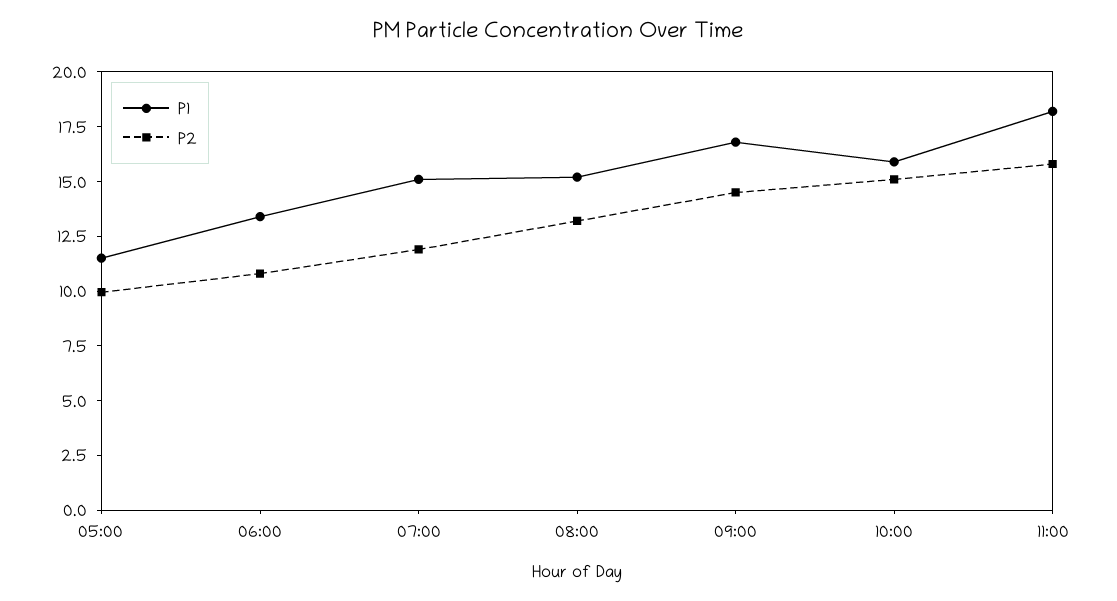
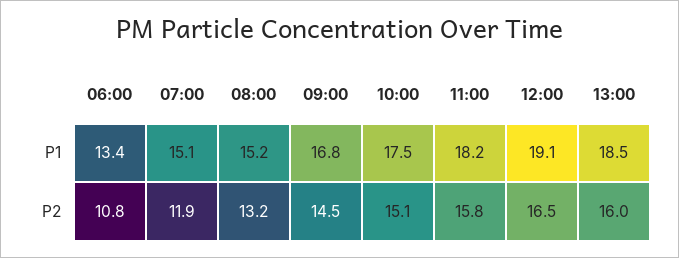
P1, 05:00: 11.5 -> none
P2, 05:00: 10 -> none
P1, 10:00: 16 -> 17.5
P1, 12:00: none -> 19.1
P1, 13:00: none -> 18.5
P2, 12:00: none -> 16.5
P2, 13:00: none -> 16

